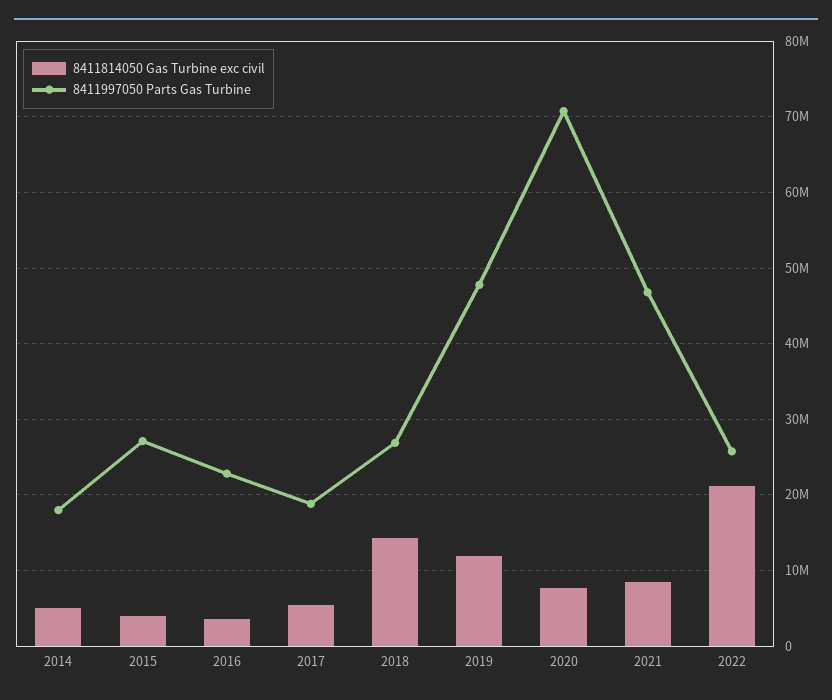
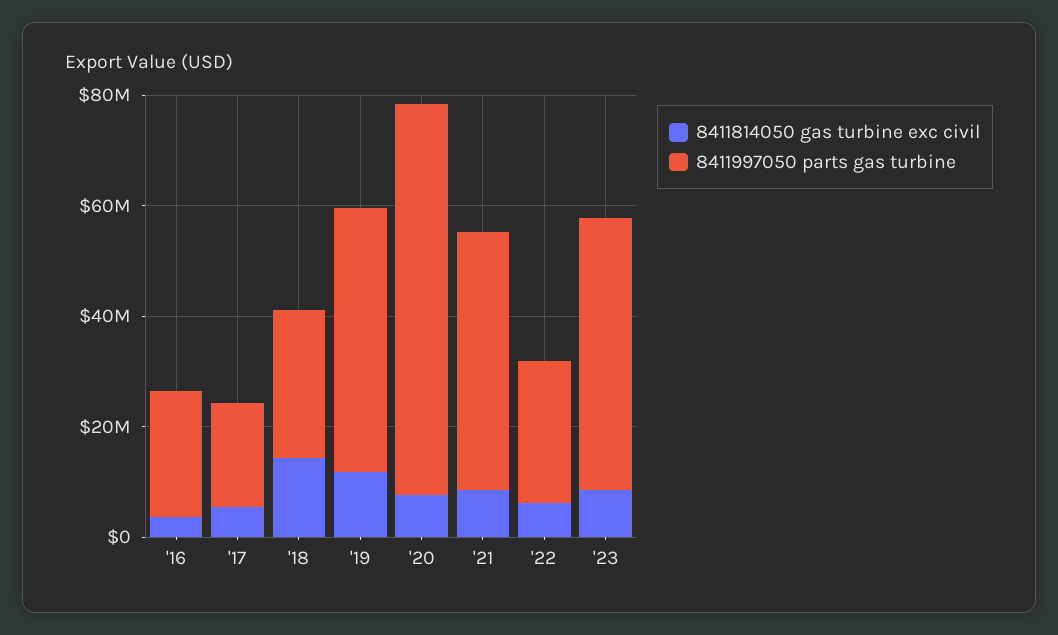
8411814050 Gas Turbine exc civil, 2014: 5000000 -> none
8411997050 Parts Gas Turbine, 2014: 18000000 -> none
8411814050 Gas Turbine exc civil, 2015: 4000000 -> none
8411997050 Parts Gas Turbine, 2015: 27000000 -> none
8411814050 Gas Turbine exc civil, 2022: 21000000 -> 5000000
8411814050 Gas Turbine exc civil, '23: none -> 10000000
8411997050 Parts Gas Turbine, '23: none -> 50000000

